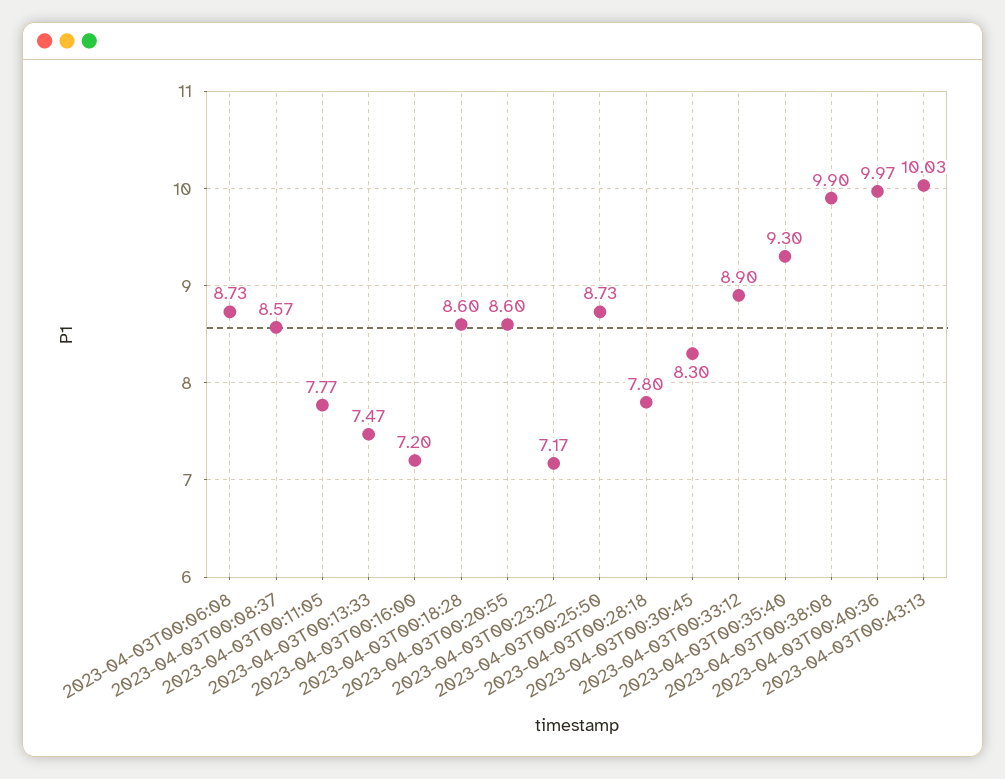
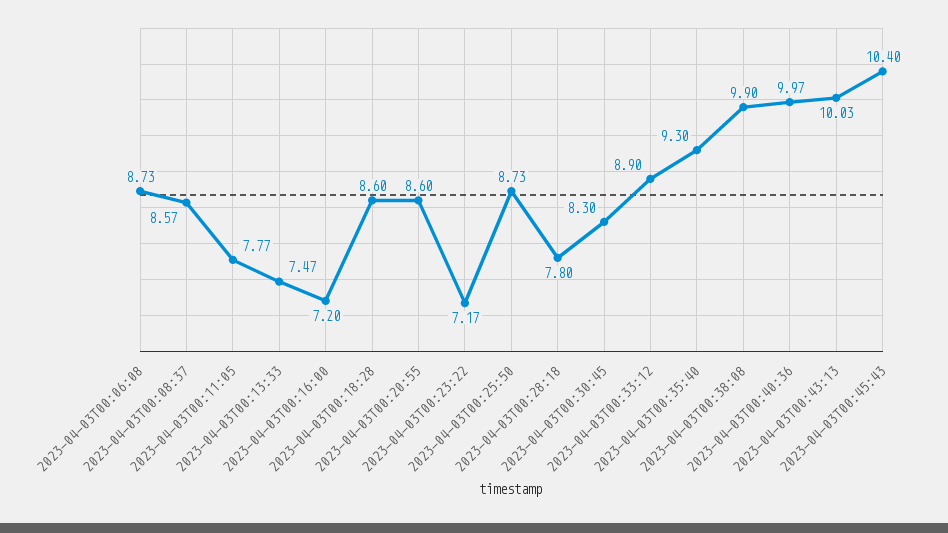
2023-04-03T00:45:43: none -> 10.4

